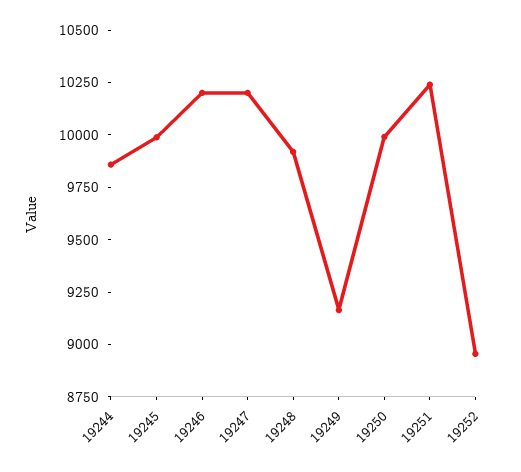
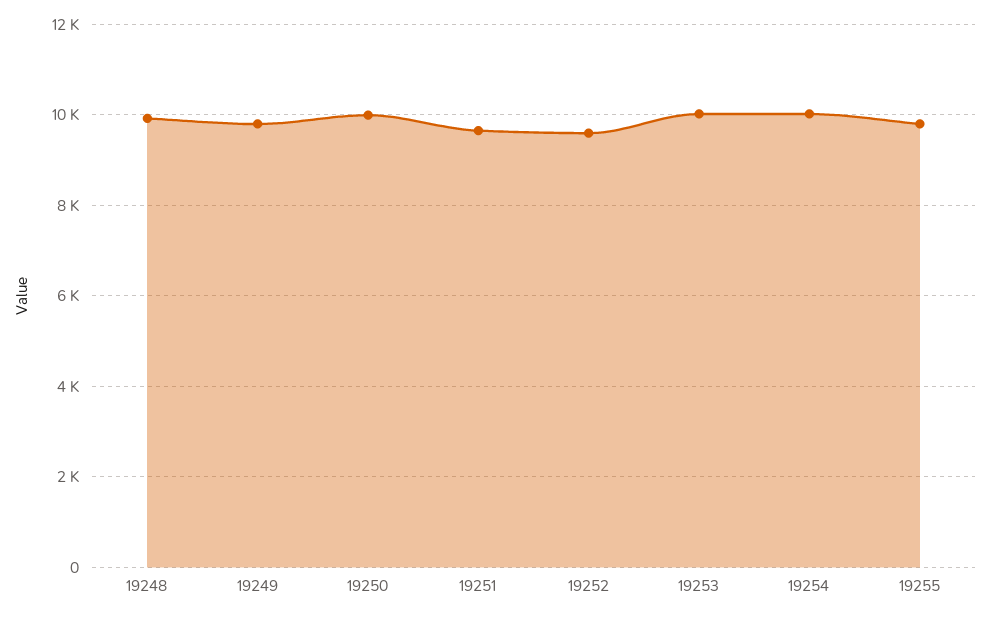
19244: 9850 -> none
19245: 10000 -> none
19246: 10200 -> none
19247: 10200 -> none
19249: 9150 -> 9800
19251: 10250 -> 9600
19252: 8950 -> 9600
19253: none -> 10000
19254: none -> 10000
19255: none -> 9800

